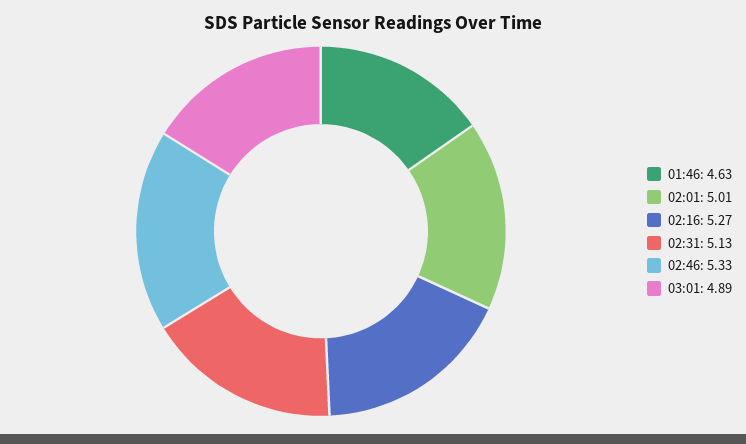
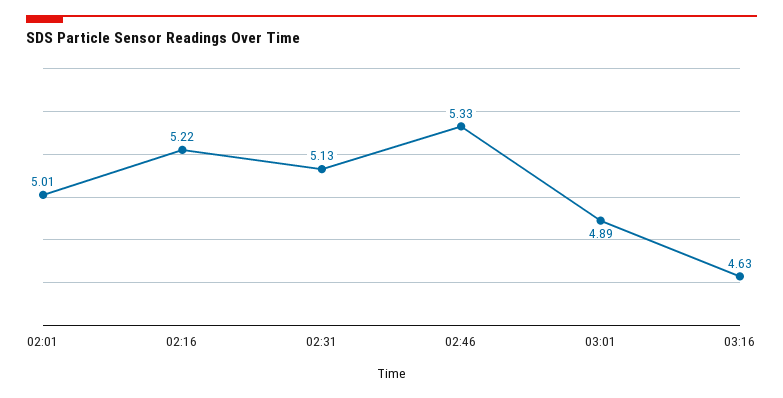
01:46: 4.63 -> none
02:16: 5.27 -> 5.22
03:16: none -> 4.63

